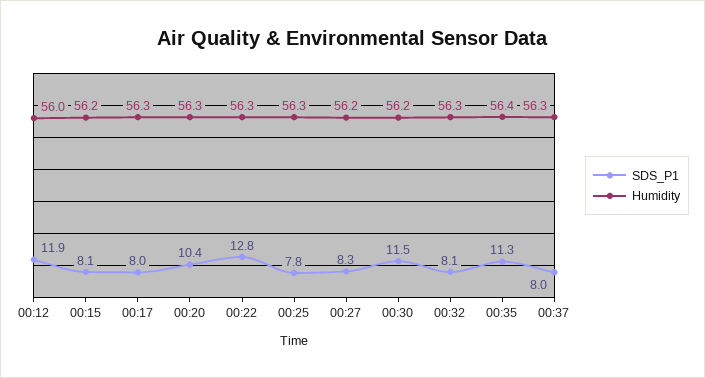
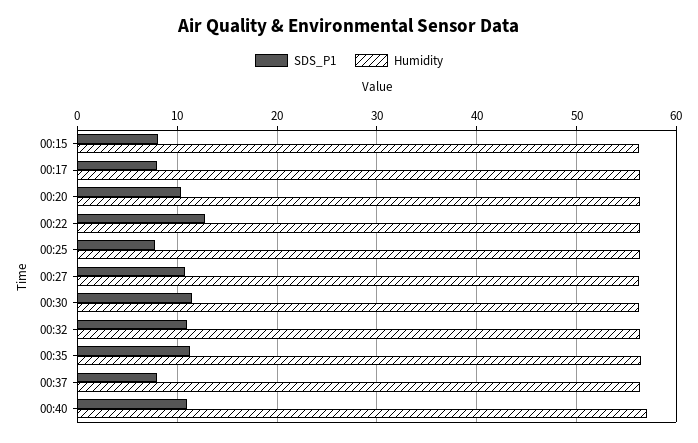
SDS_P1, 00:12: 11.9 -> none
Humidity, 00:12: 56 -> none
SDS_P1, 00:27: 8.3 -> 11
SDS_P1, 00:32: 8.1 -> 11
SDS_P1, 00:40: none -> 11
Humidity, 00:40: none -> 57

